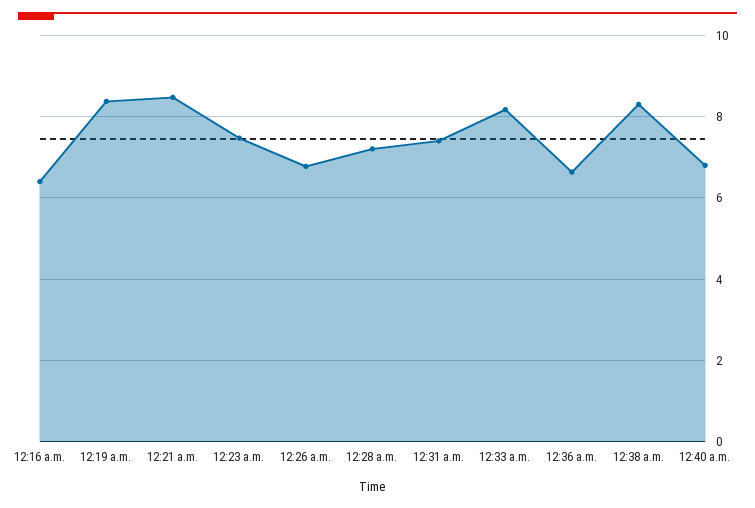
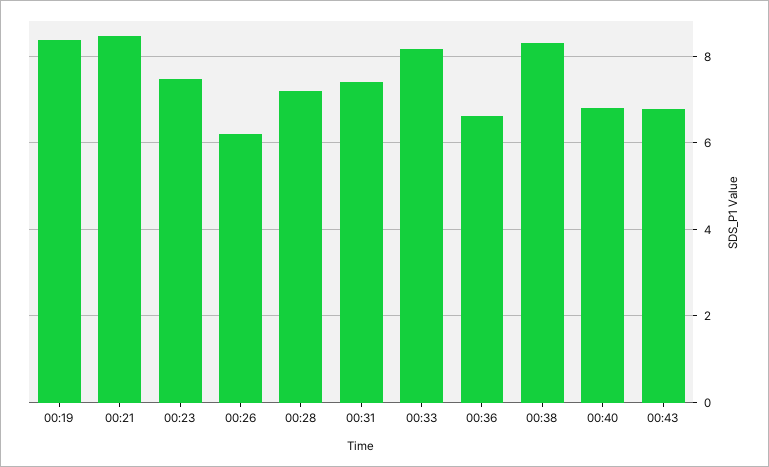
12:16 a.m.: 6.4 -> none
12:26 a.m.: 6.8 -> 6.2
00:43: none -> 6.8

